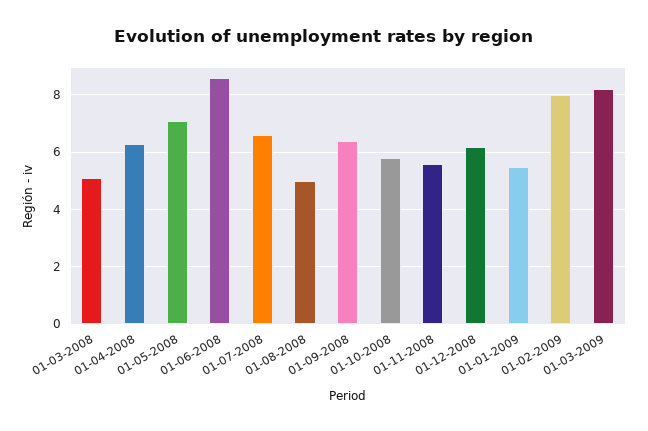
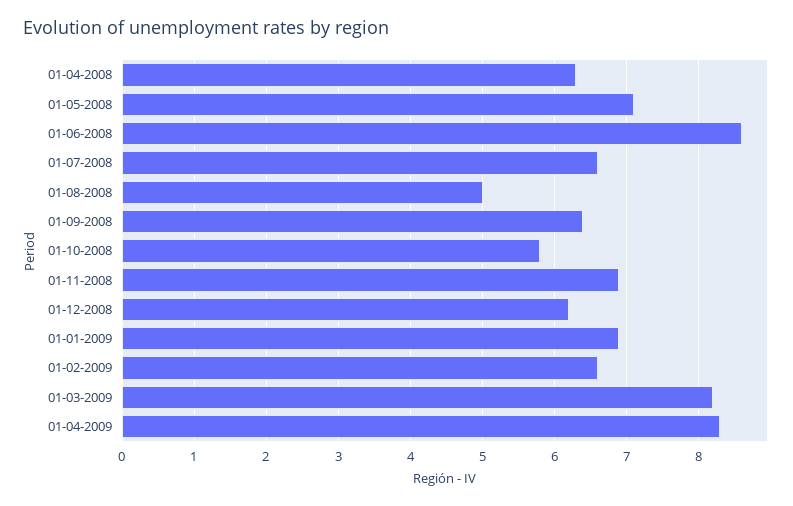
01-03-2008: 5 -> none
01-11-2008: 5.5 -> 6.9
01-01-2009: 5.5 -> 6.9
01-02-2009: 8 -> 6.6
01-04-2009: none -> 8.3

